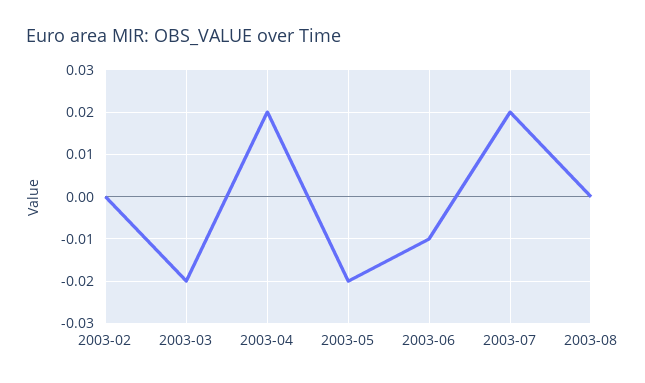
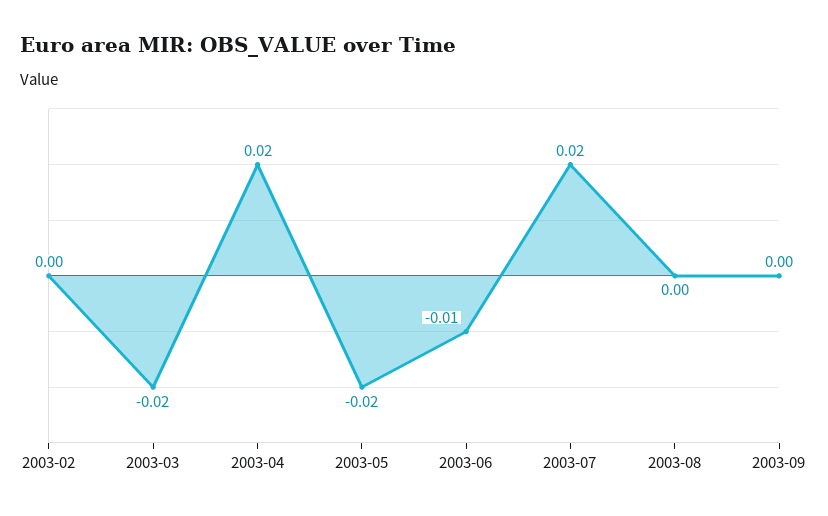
2003-09: none -> 0

